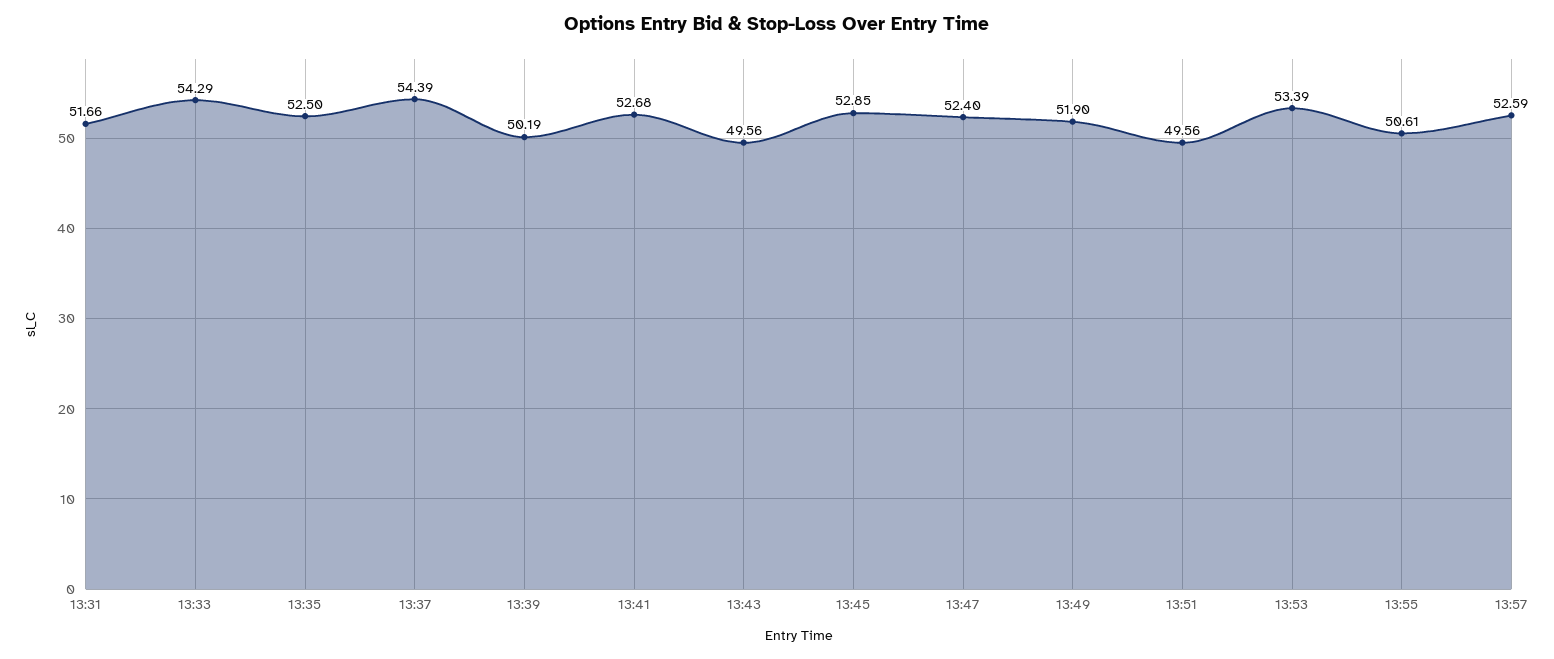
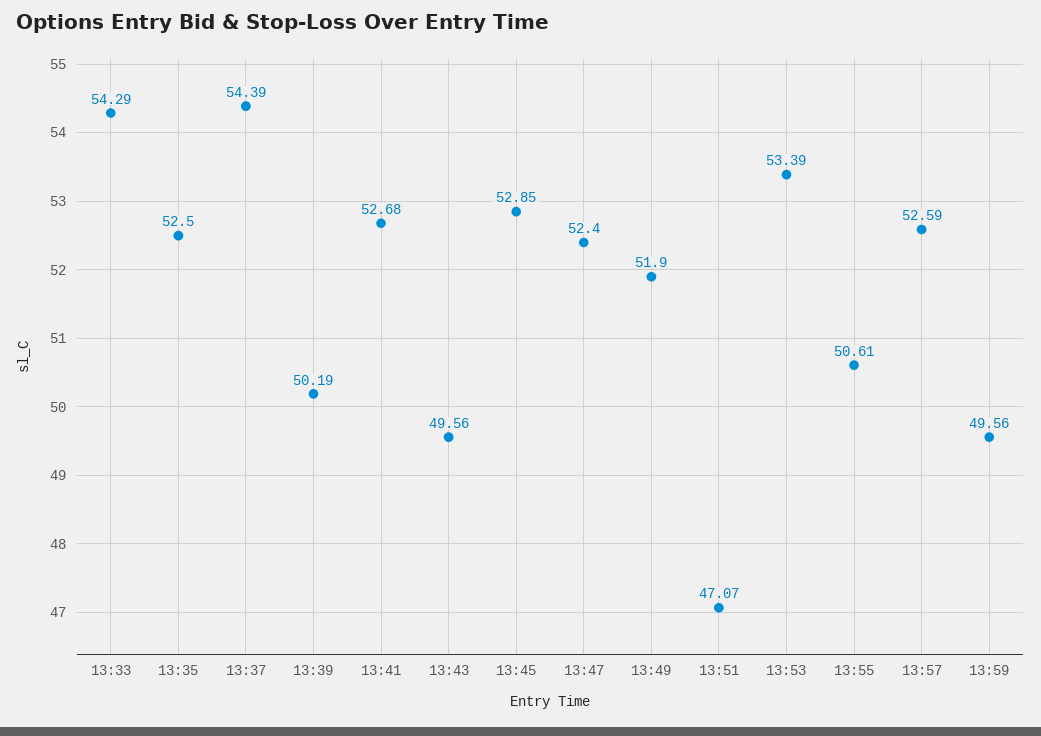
13:31: 51.66 -> none
13:51: 49.56 -> 47.07
13:59: none -> 49.56

